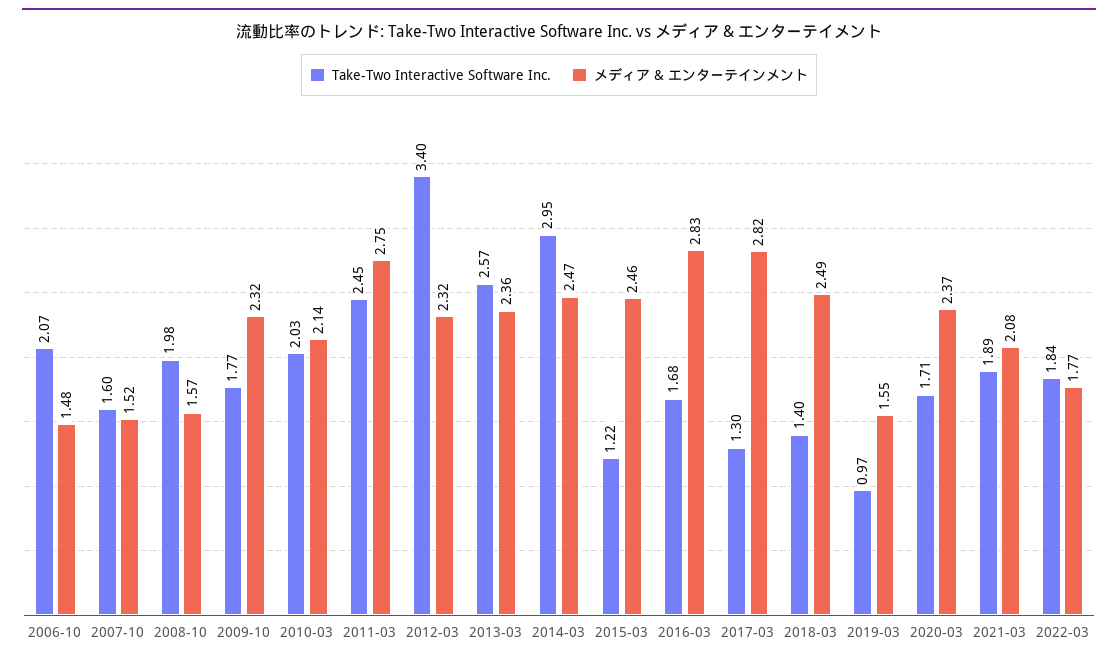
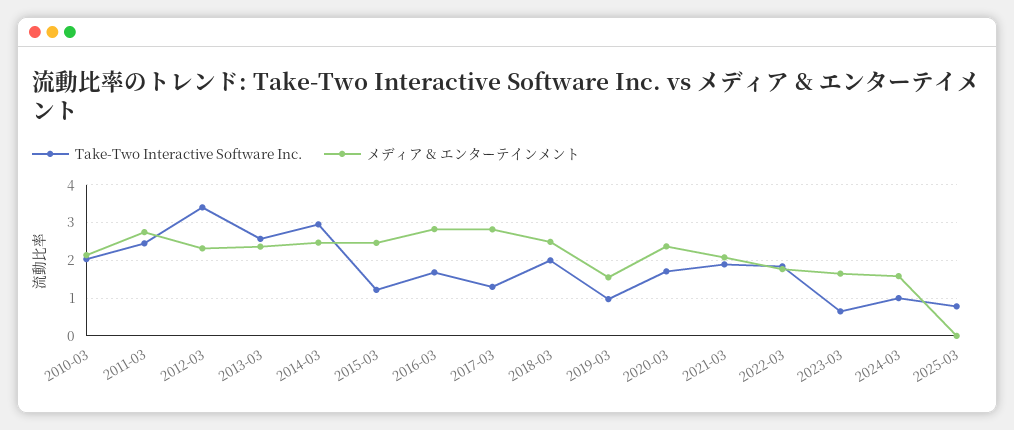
Take-Two Interactive Software Inc., 2006-10: 2.07 -> none
メディア & エンターテインメント, 2006-10: 1.48 -> none
Take-Two Interactive Software Inc., 2007-10: 1.6 -> none
メディア & エンターテインメント, 2007-10: 1.52 -> none
Take-Two Interactive Software Inc., 2008-10: 1.98 -> none
メディア & エンターテインメント, 2008-10: 1.57 -> none
Take-Two Interactive Software Inc., 2009-10: 1.77 -> none
メディア & エンターテインメント, 2009-10: 2.32 -> none
Take-Two Interactive Software Inc., 2018-03: 1.4 -> 2
Take-Two Interactive Software Inc., 2023-03: none -> 0.6
メディア & エンターテインメント, 2023-03: none -> 1.6
Take-Two Interactive Software Inc., 2024-03: none -> 1
メディア & エンターテインメント, 2024-03: none -> 1.6
Take-Two Interactive Software Inc., 2025-03: none -> 0.8
メディア & エンターテインメント, 2025-03: none -> 0

